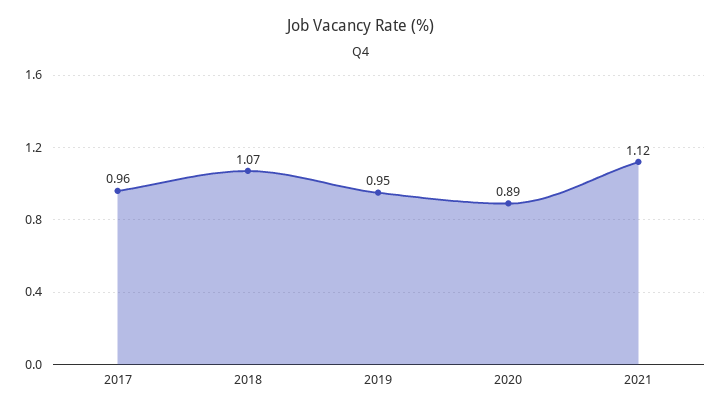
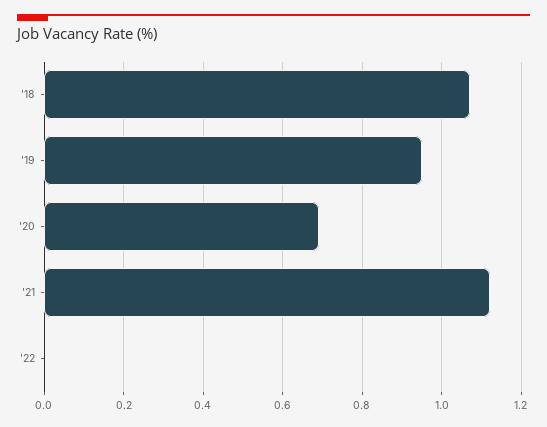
2017: 0.96 -> none
2020: 0.89 -> 0.7
'22: none -> 0

